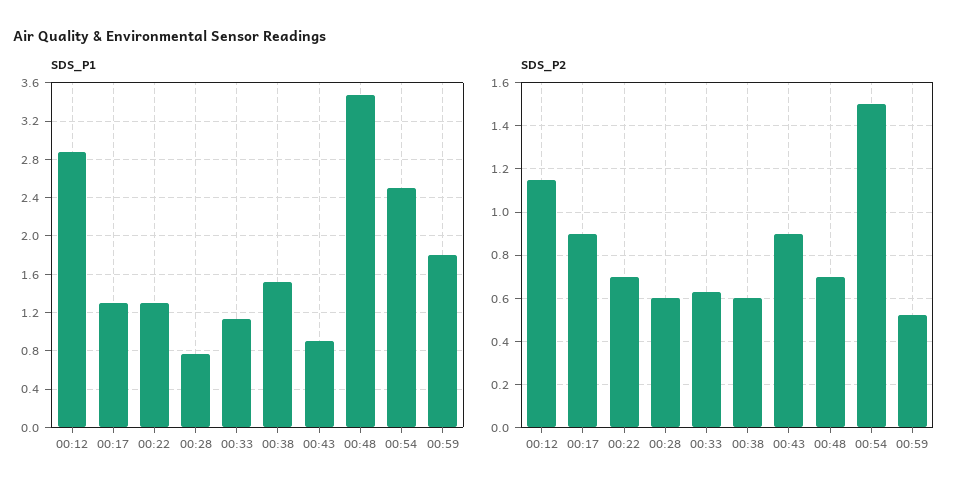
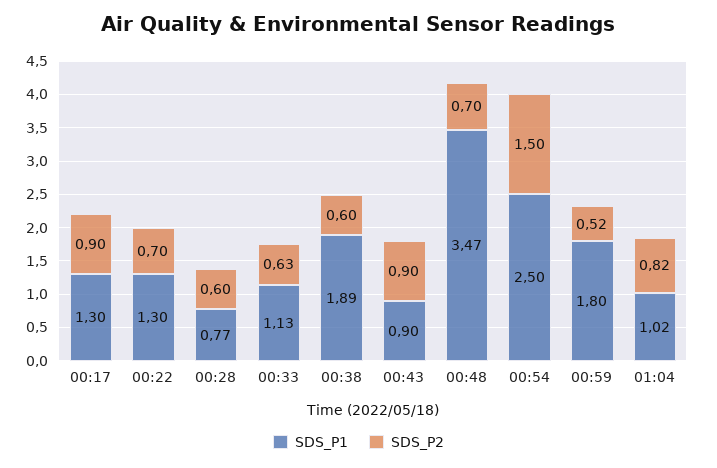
SDS_P1, 00:12: 2.9 -> none
SDS_P1, 00:38: 1.5 -> 1.89
SDS_P2, 00:12: 1.15 -> none
SDS_P1, 01:04: none -> 1.02
SDS_P2, 01:04: none -> 0.82

